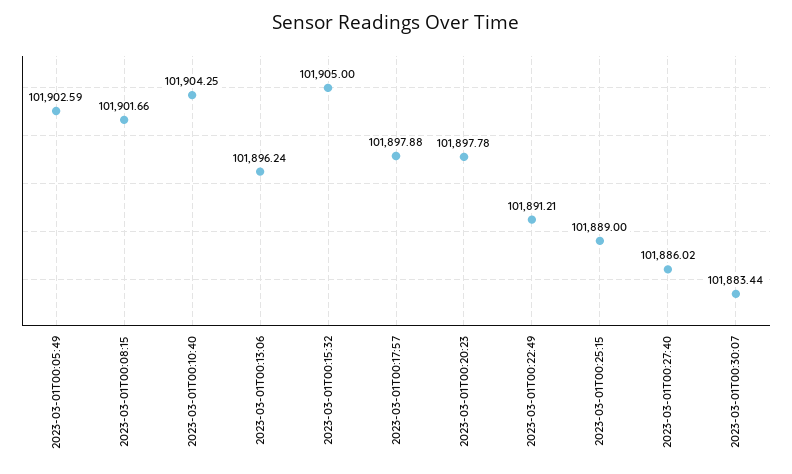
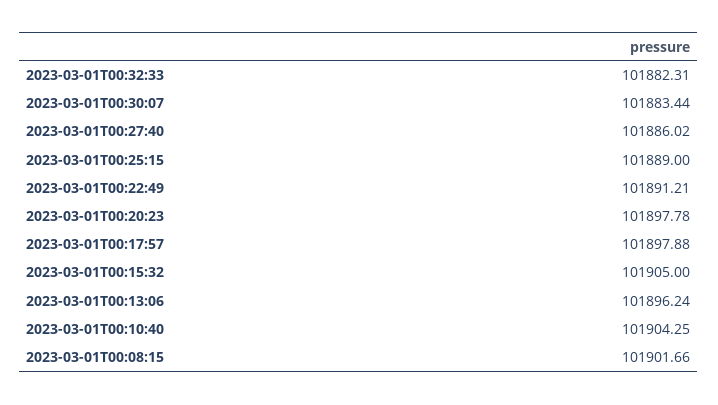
2023-03-01T00:05:49: 101902.59 -> none
2023-03-01T00:32:33: none -> 101882.31

